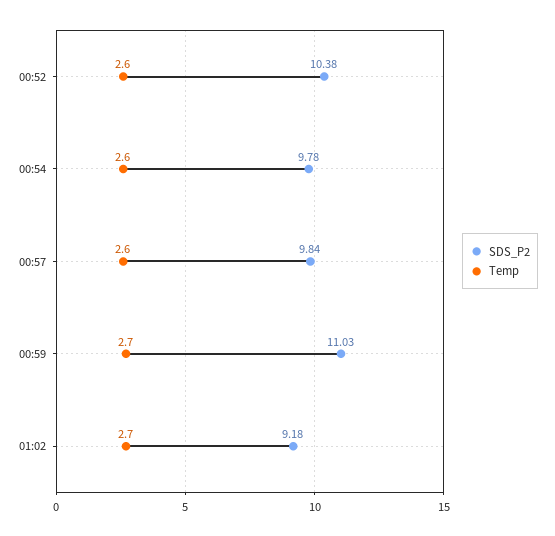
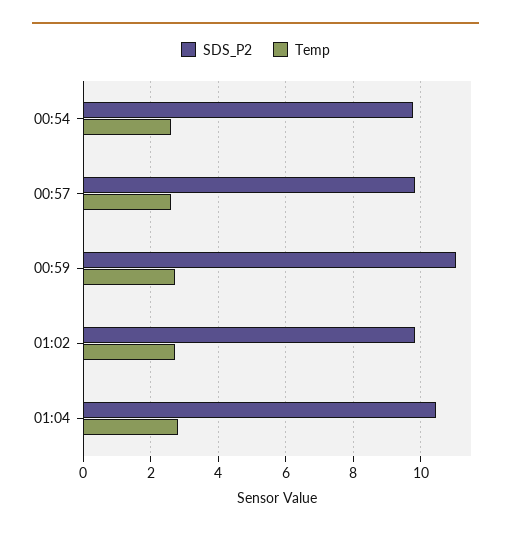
SDS_P2, 00:52: 10.38 -> none
Temp, 00:52: 2.6 -> none
SDS_P2, 01:02: 9.18 -> 9.8
SDS_P2, 01:04: none -> 10.4
Temp, 01:04: none -> 2.8

